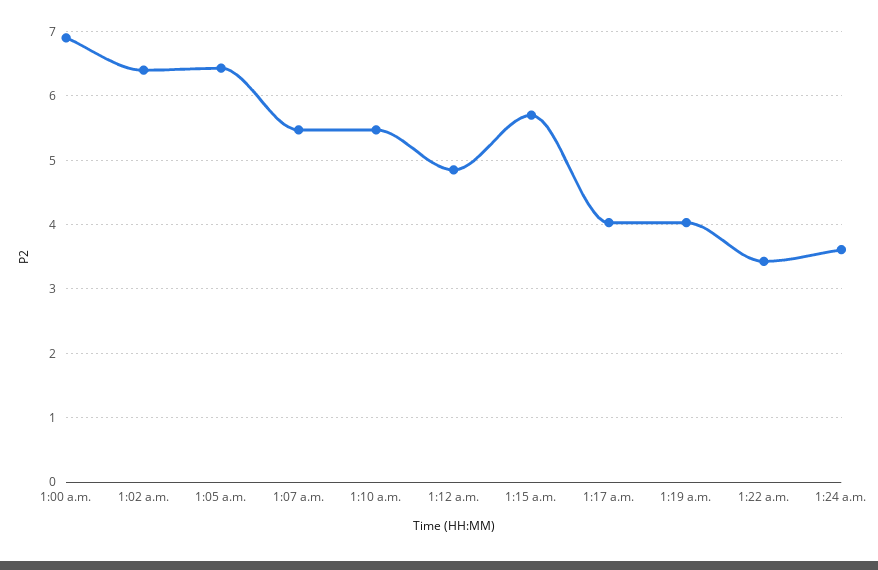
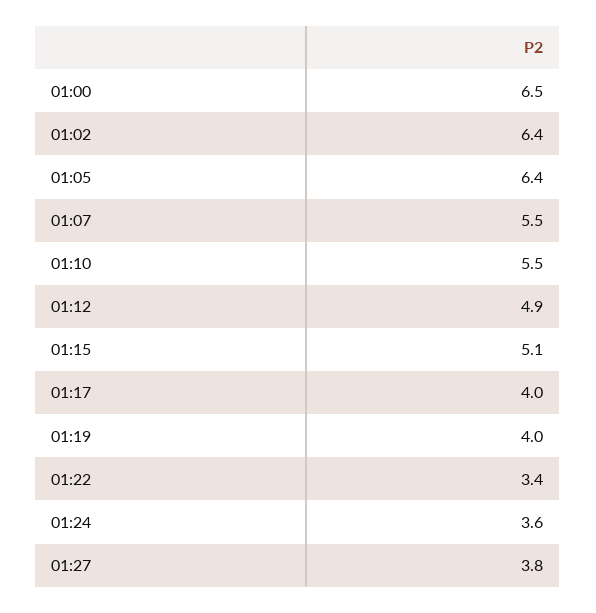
1:00 a.m.: 6.9 -> 6.5
1:15 a.m.: 5.7 -> 5.1
01:27: none -> 3.8

